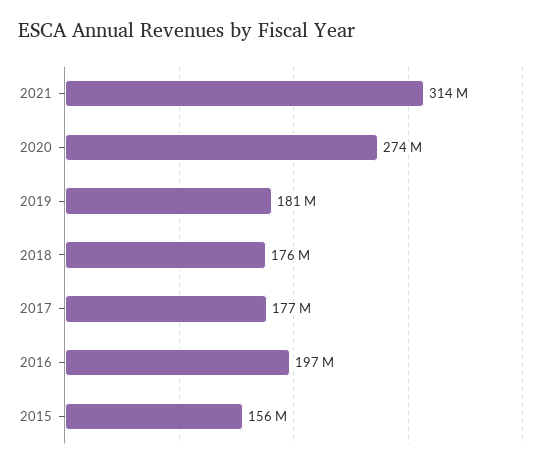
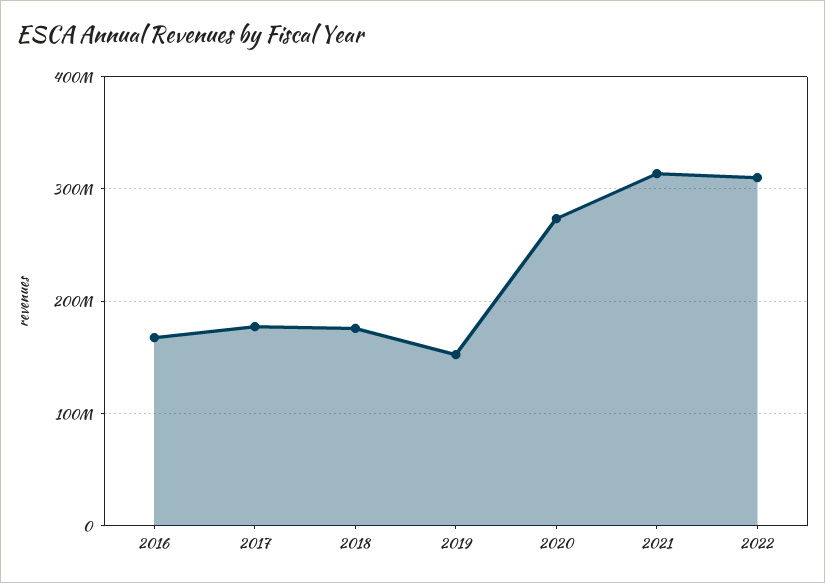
2019: 181000000 -> 150000000
2016: 197000000 -> 170000000
2015: 156000000 -> none
2022: none -> 310000000

